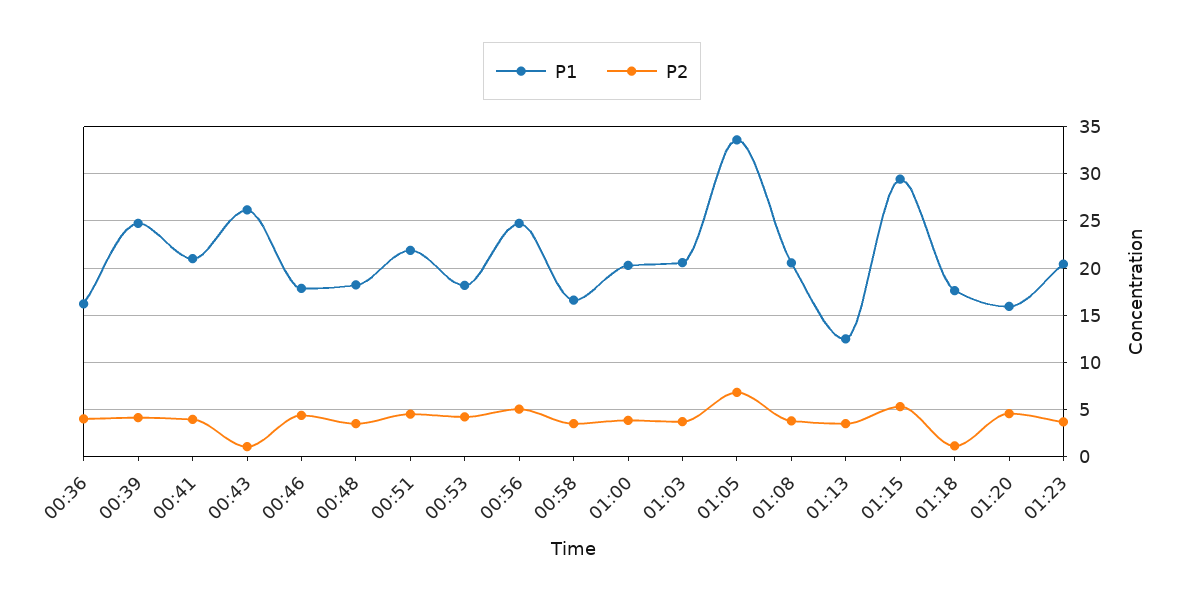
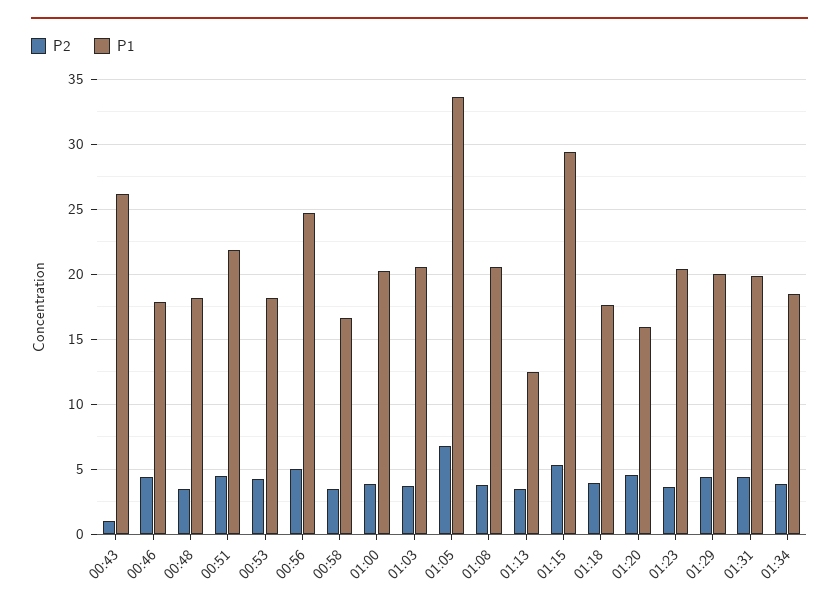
P1, 00:36: 16 -> none
P2, 00:36: 4 -> none
P1, 00:39: 25 -> none
P2, 00:39: 4 -> none
P1, 00:41: 21 -> none
P2, 00:41: 4 -> none
P2, 01:18: 1 -> 4
P2, 01:29: none -> 4.5
P1, 01:29: none -> 20
P2, 01:31: none -> 4.5
P1, 01:31: none -> 20
P2, 01:34: none -> 4
P1, 01:34: none -> 18.5

